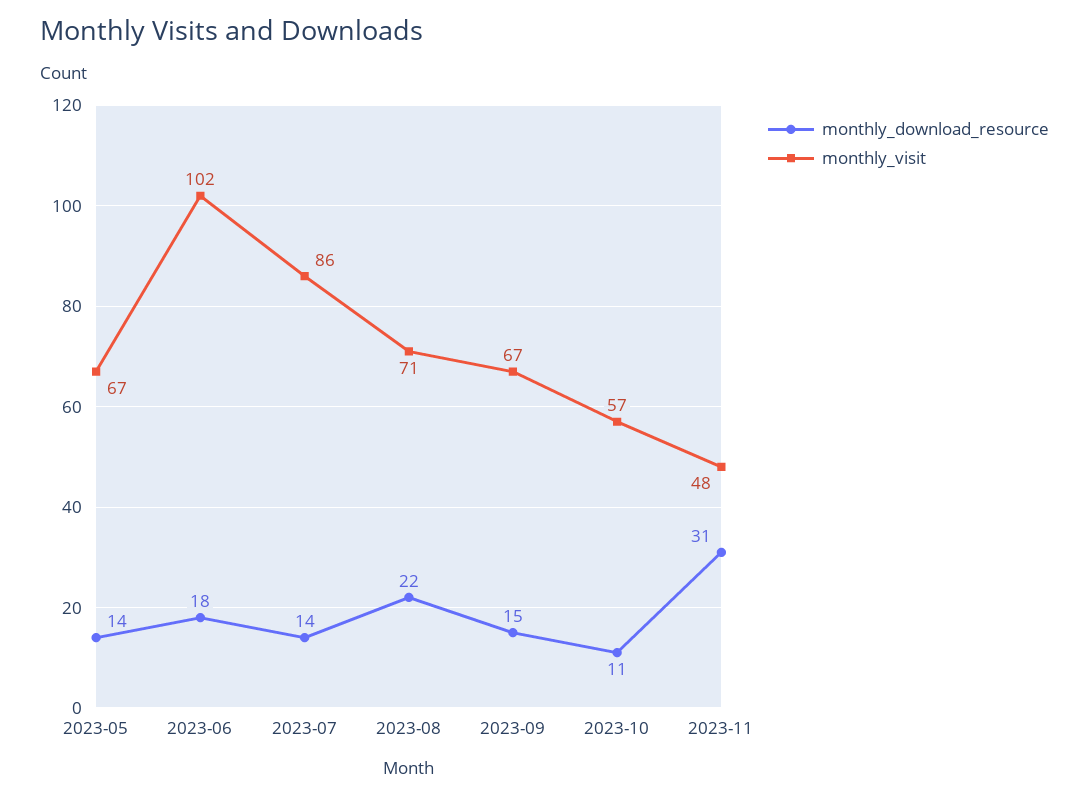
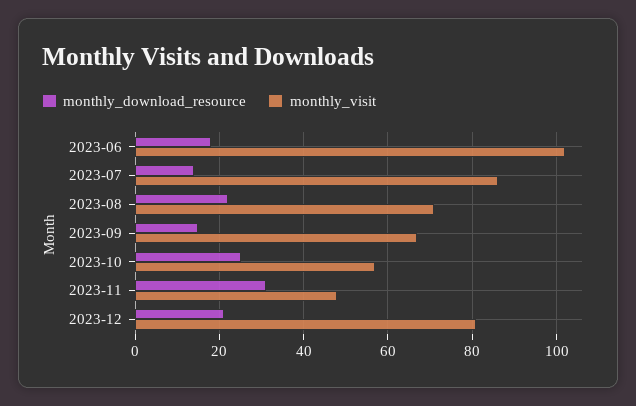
monthly_download_resource, 2023-05: 14 -> none
monthly_visit, 2023-05: 67 -> none
monthly_download_resource, 2023-10: 11 -> 25
monthly_download_resource, 2023-12: none -> 20
monthly_visit, 2023-12: none -> 80

